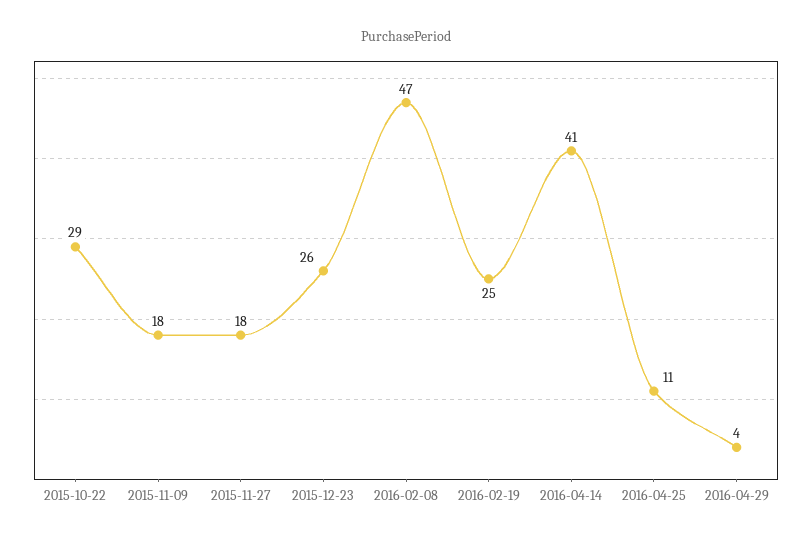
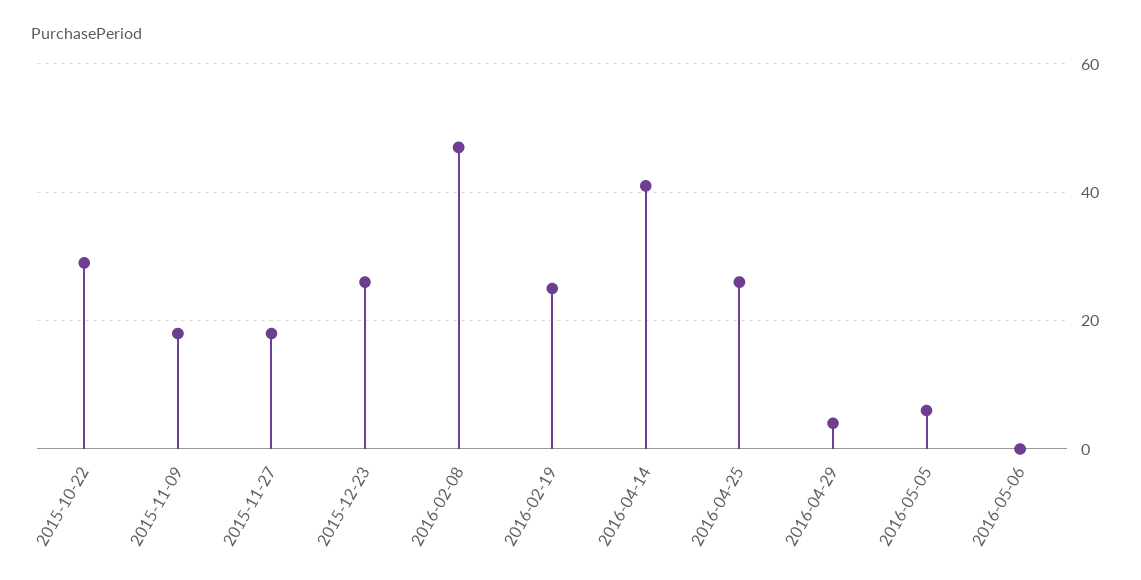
2016-04-25: 11 -> 25
2016-05-05: none -> 5
2016-05-06: none -> 0

